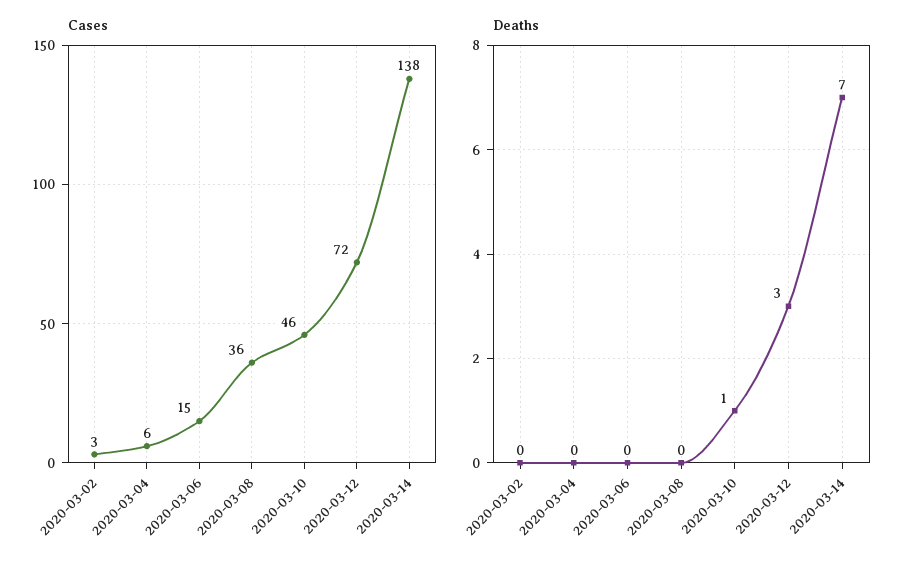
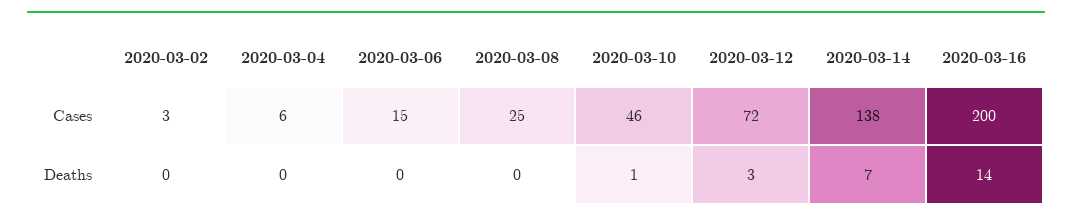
Cases, 2020-03-08: 36 -> 25
Cases, 2020-03-16: none -> 200
Deaths, 2020-03-16: none -> 14

